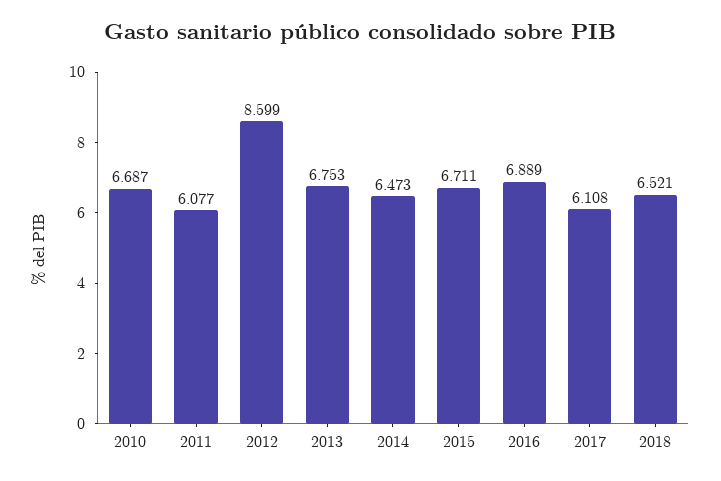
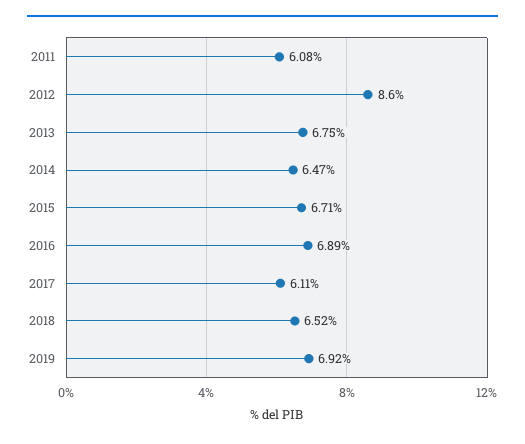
2010: 6.687 -> none
2019: none -> 6.92

